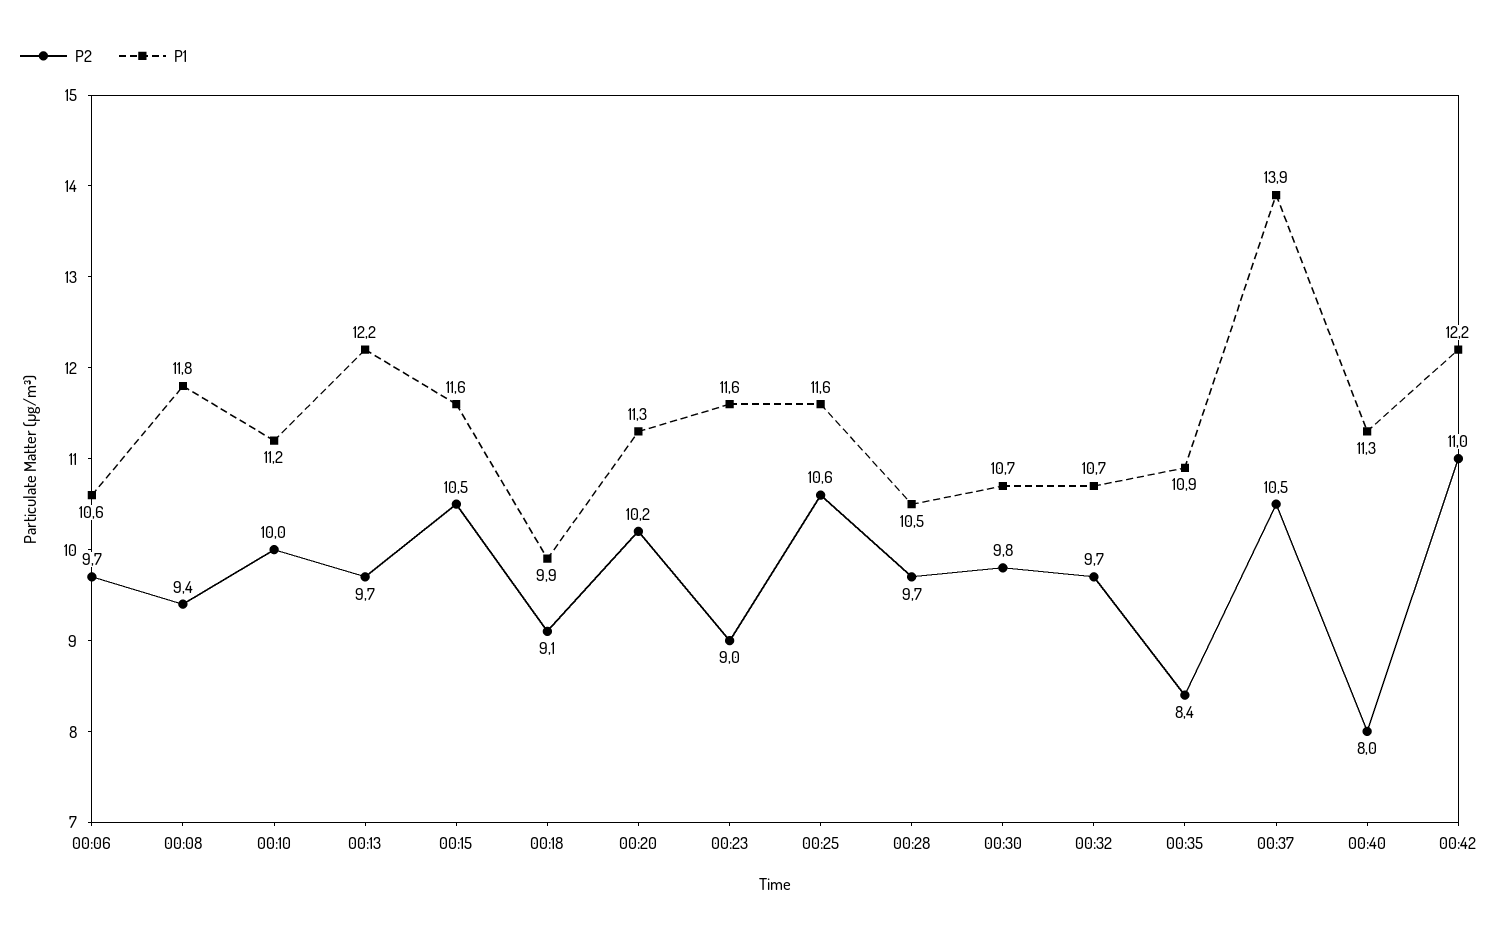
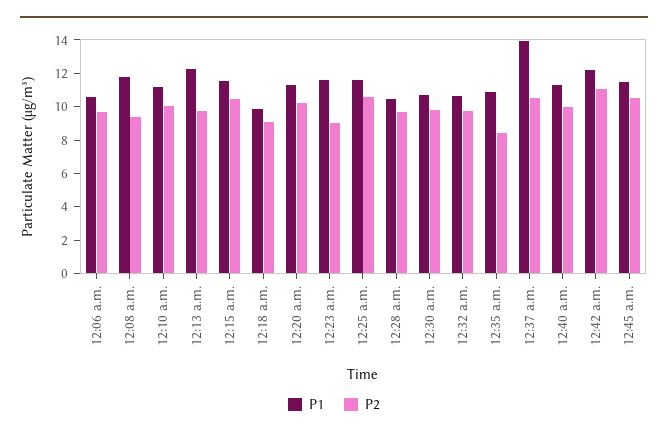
P2, 00:40: 8 -> 10
P1, 12:45 a.m.: none -> 11.5
P2, 12:45 a.m.: none -> 10.5

